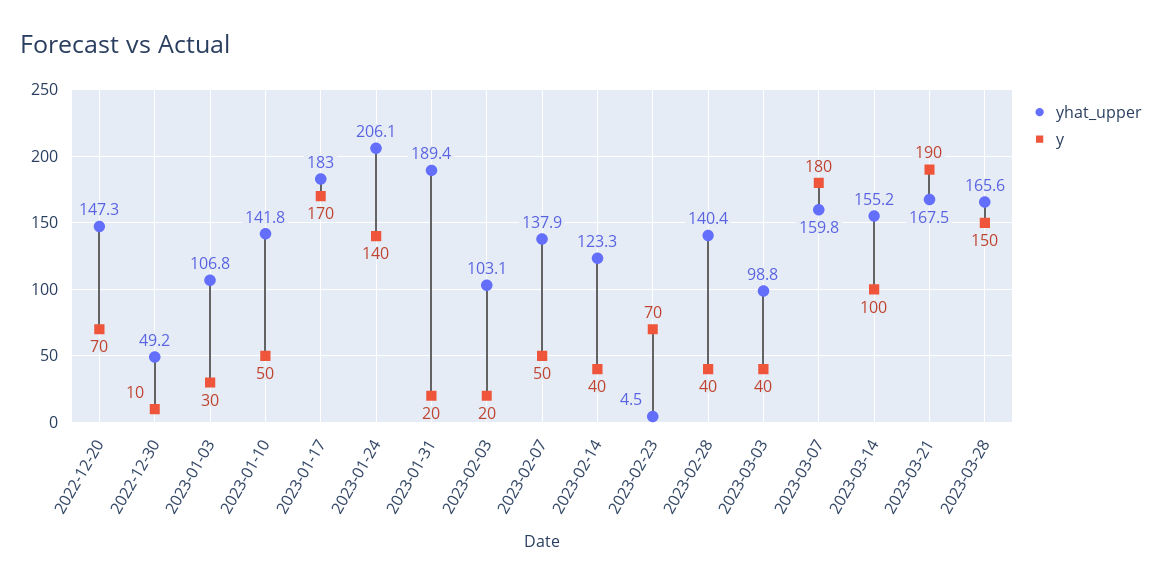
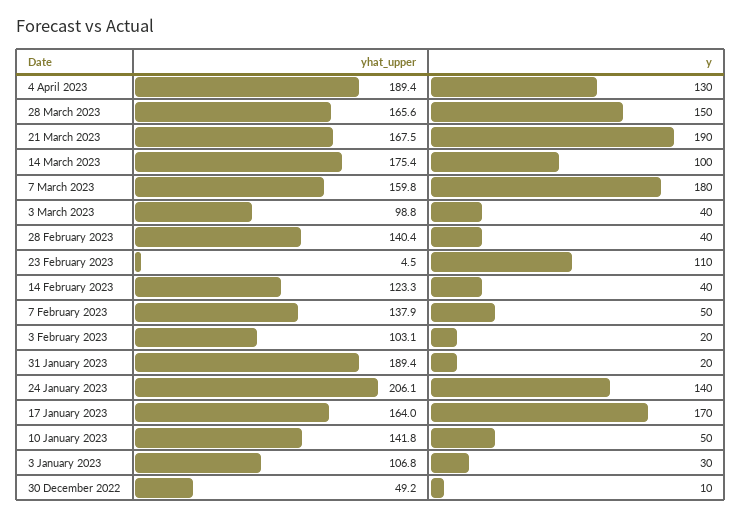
yhat_upper, 2022-12-20: 147.3 -> none
y, 2022-12-20: 70 -> none
yhat_upper, 2023-01-17: 183 -> 164
y, 2023-02-23: 70 -> 110
yhat_upper, 2023-03-14: 155.2 -> 175.4
yhat_upper, 4 April 2023: none -> 189.4
y, 4 April 2023: none -> 130

